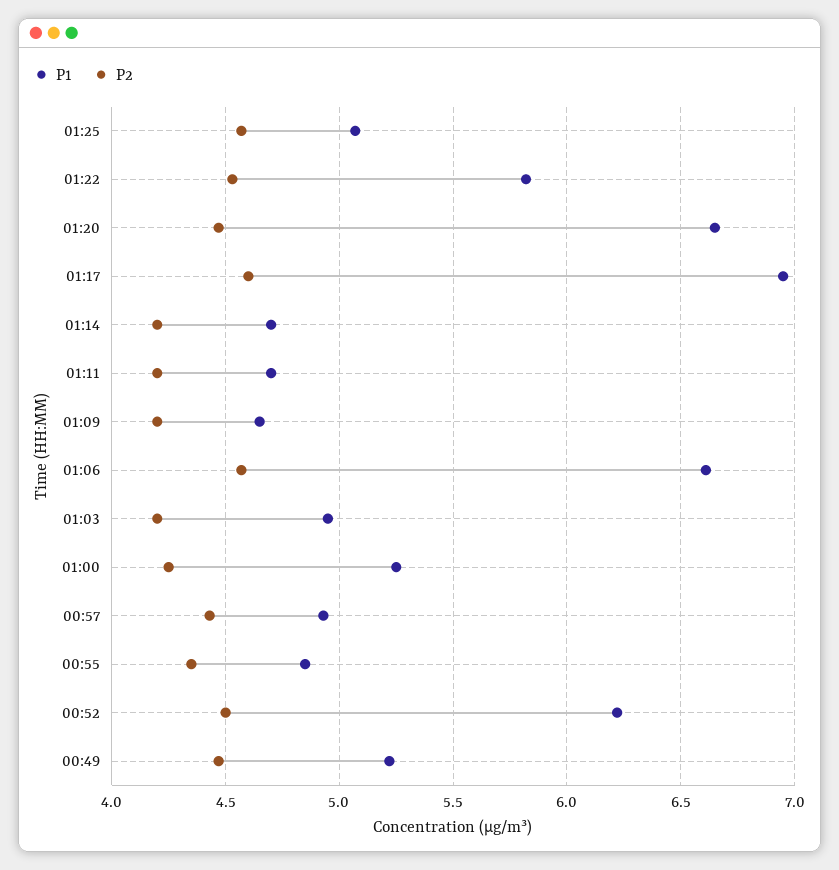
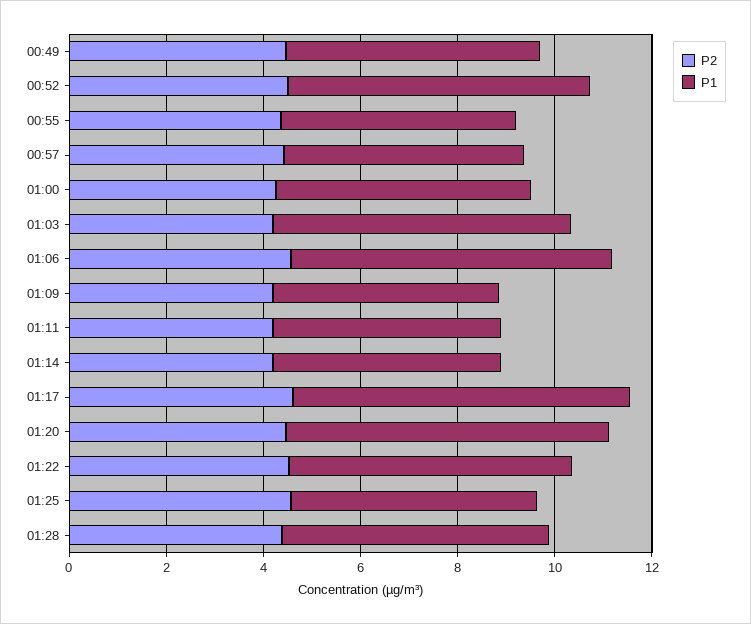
P1, 01:03: 4.95 -> 6
P2, 01:28: none -> 4.5
P1, 01:28: none -> 5.5

